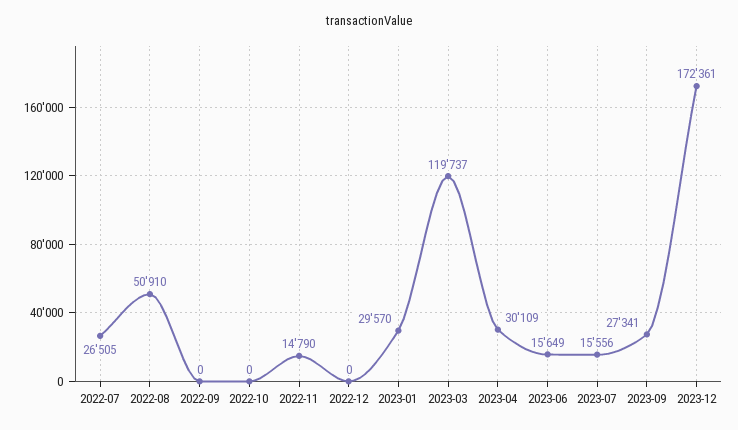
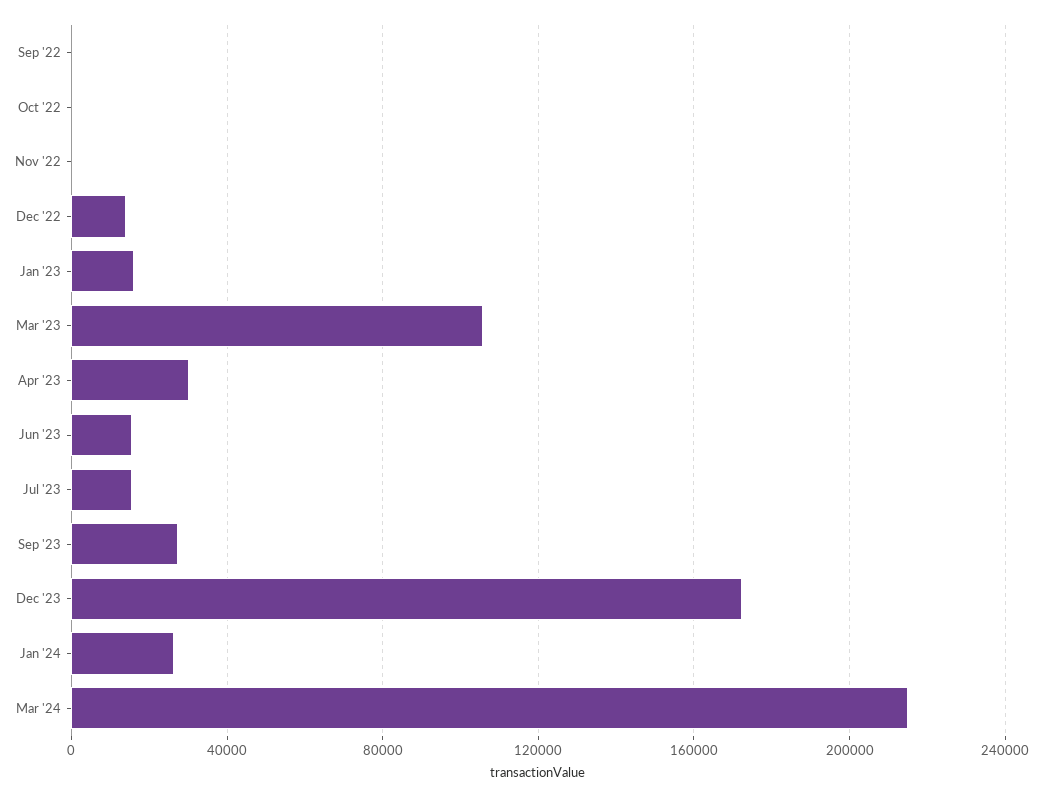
2022-07: 26505 -> none
2022-08: 50910 -> none
2022-11: 14790 -> 0
2022-12: 0 -> 15000
2023-01: 29570 -> 15000
2023-03: 119737 -> 105000
Jan '24: none -> 25000
Mar '24: none -> 215000

